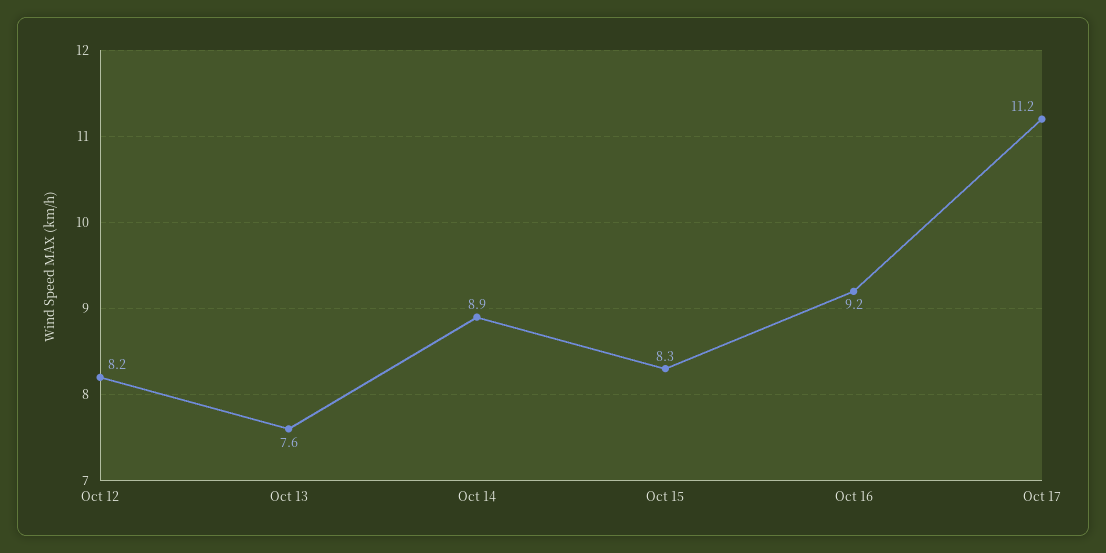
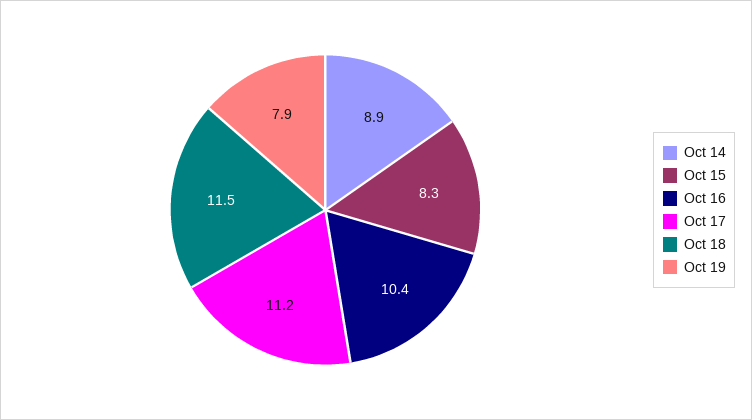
Oct 12: 8.2 -> none
Oct 13: 7.6 -> none
Oct 16: 9.2 -> 10.4
Oct 18: none -> 11.5
Oct 19: none -> 7.9

